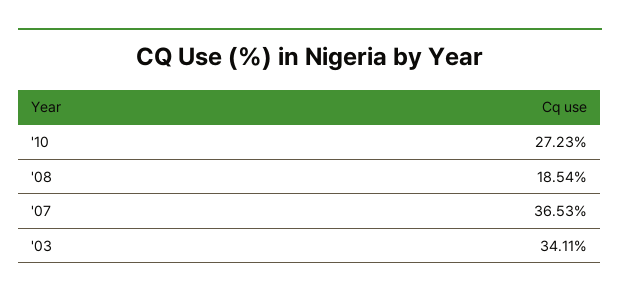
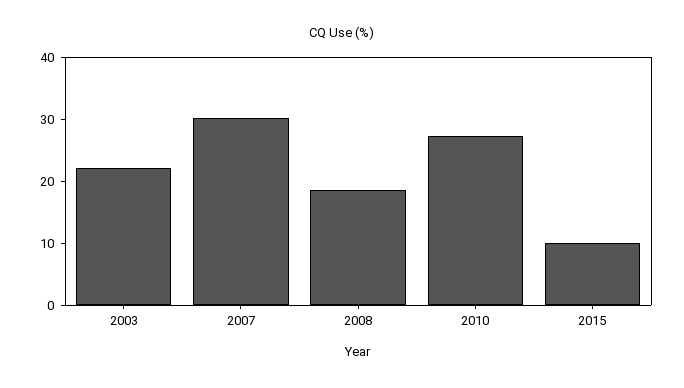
'07: 36.53 -> 30
'03: 34.11 -> 22
2015: none -> 10

